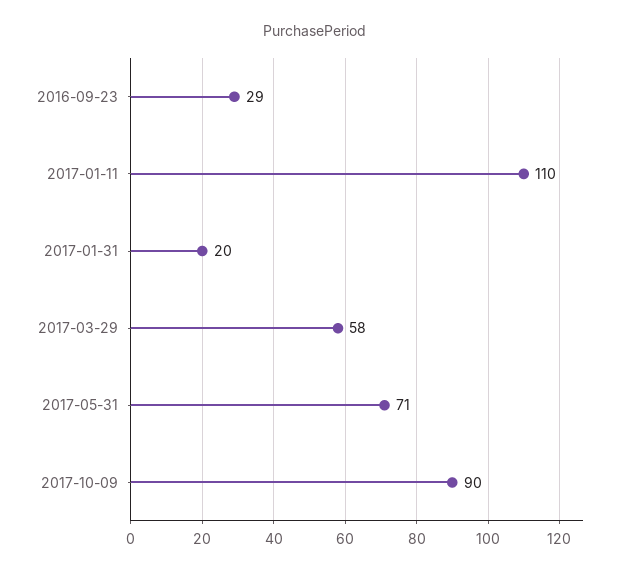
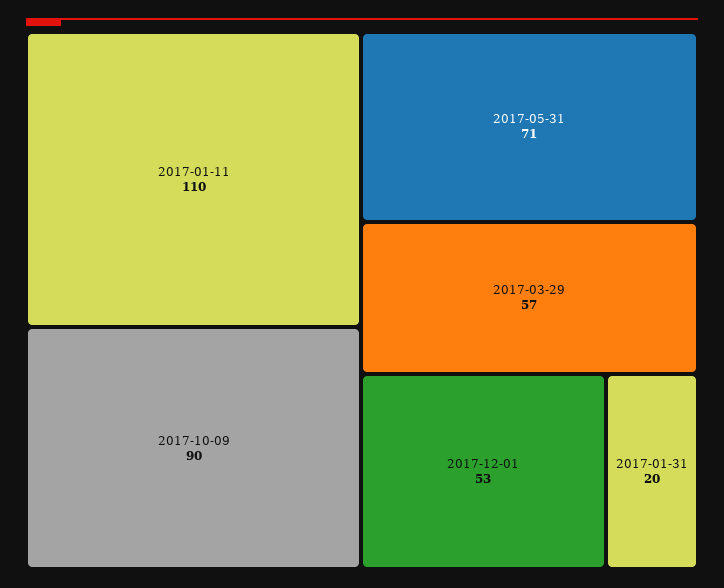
2016-09-23: 29 -> none
2017-03-29: 58 -> 57
2017-12-01: none -> 53

